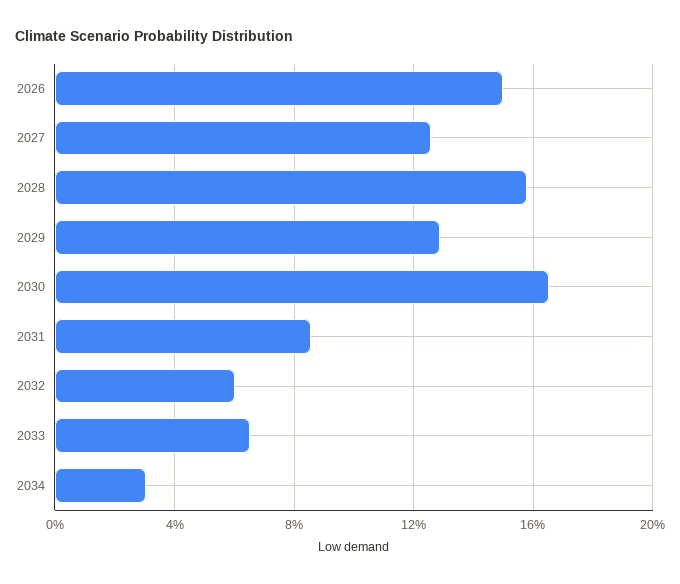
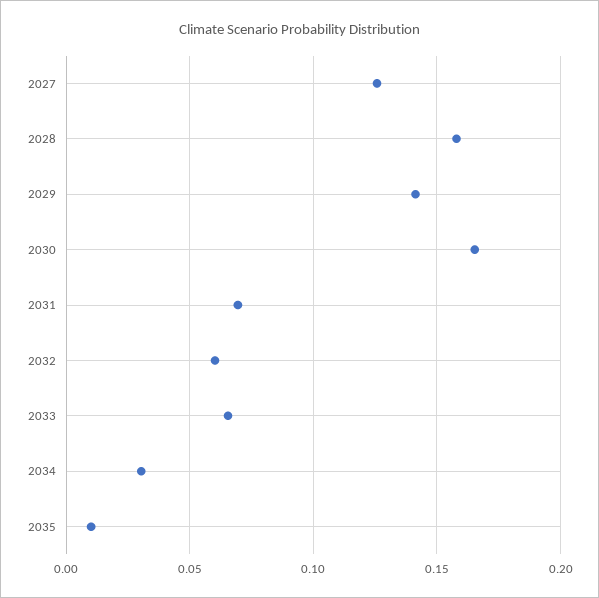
2026: 0.15 -> none
2029: 0.13 -> 0.14
2031: 0.085 -> 0.07
2035: none -> 0.01

